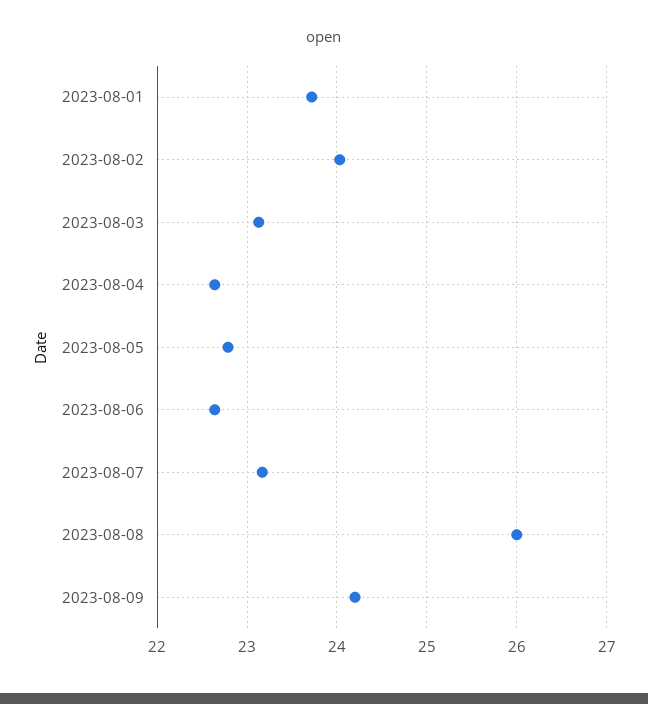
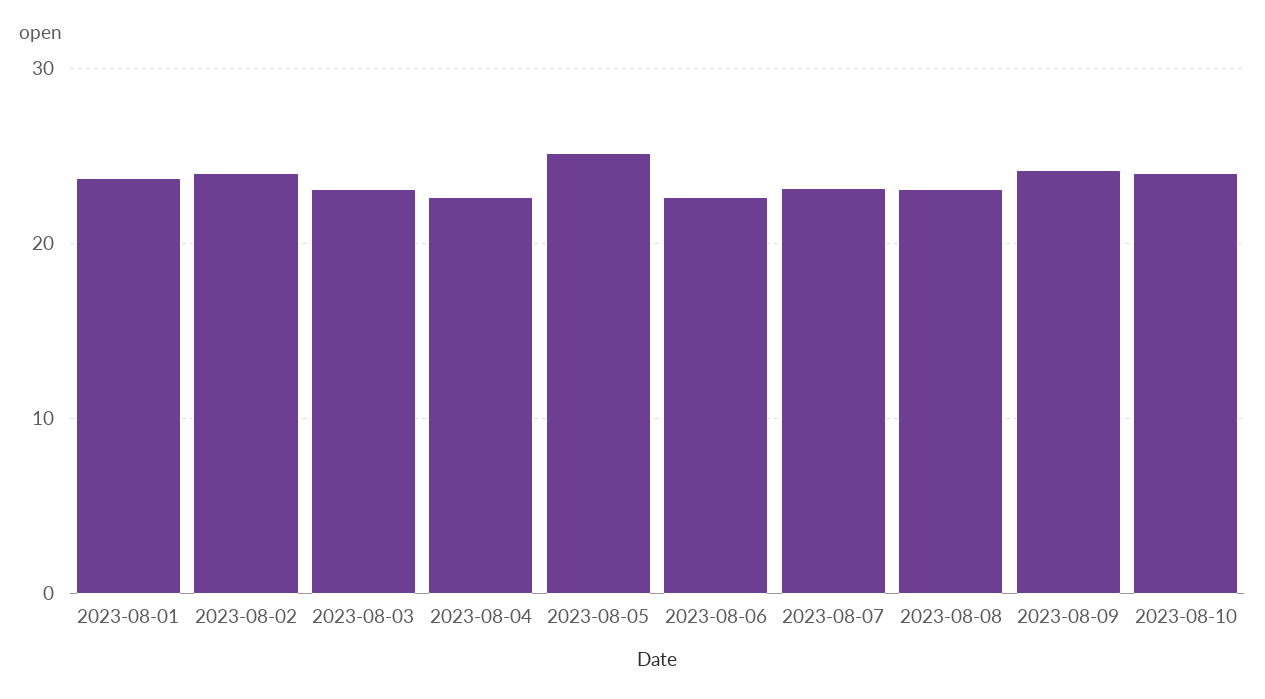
2023-08-05: 22.8 -> 25
2023-08-08: 26 -> 23
2023-08-10: none -> 24

